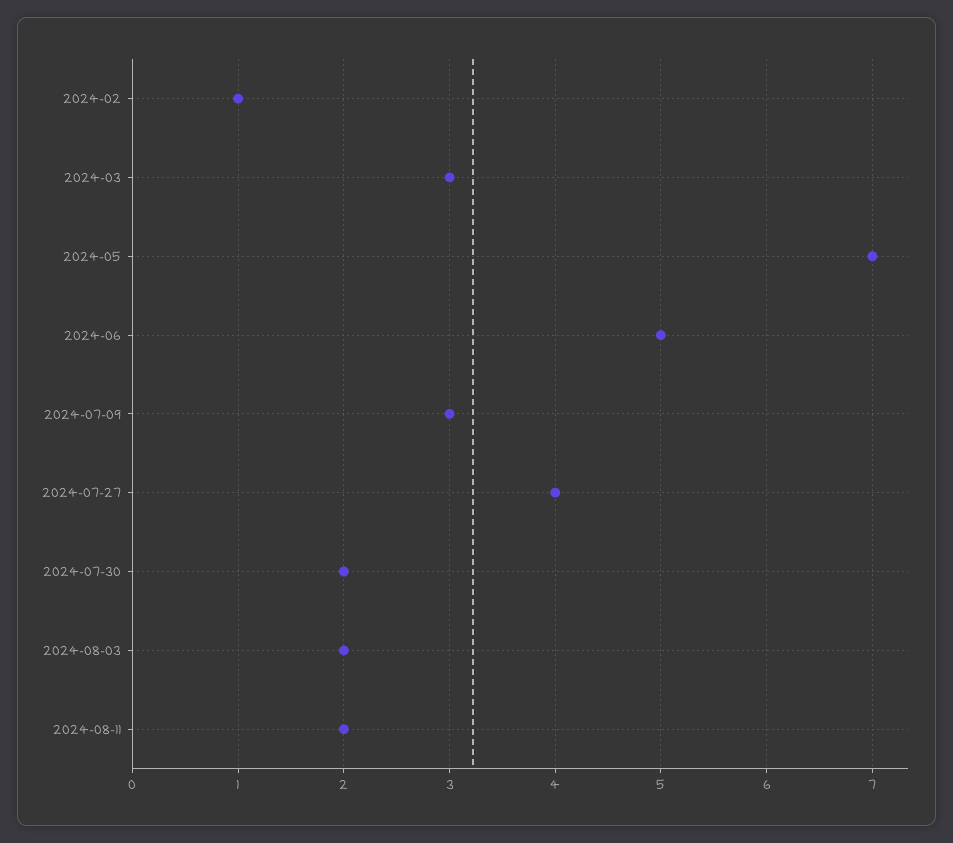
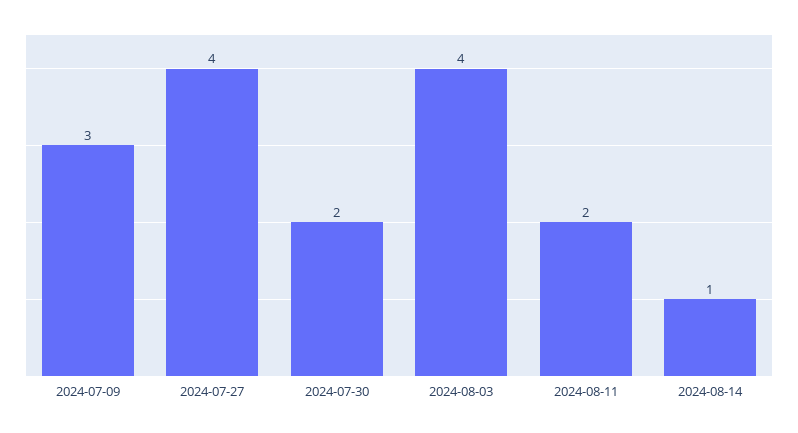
2024-02: 1 -> none
2024-03: 3 -> none
2024-05: 7 -> none
2024-06: 5 -> none
2024-08-03: 2 -> 4
2024-08-14: none -> 1

